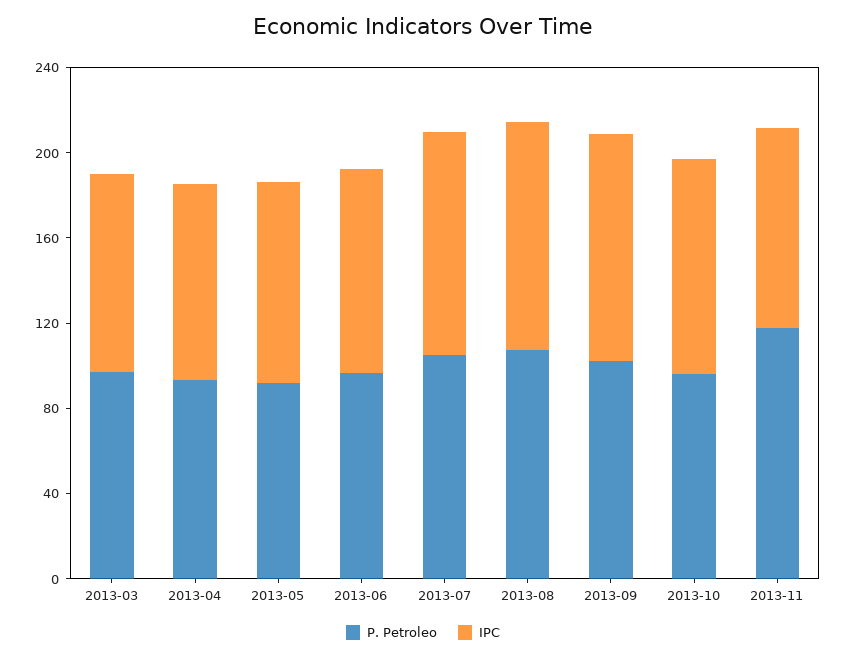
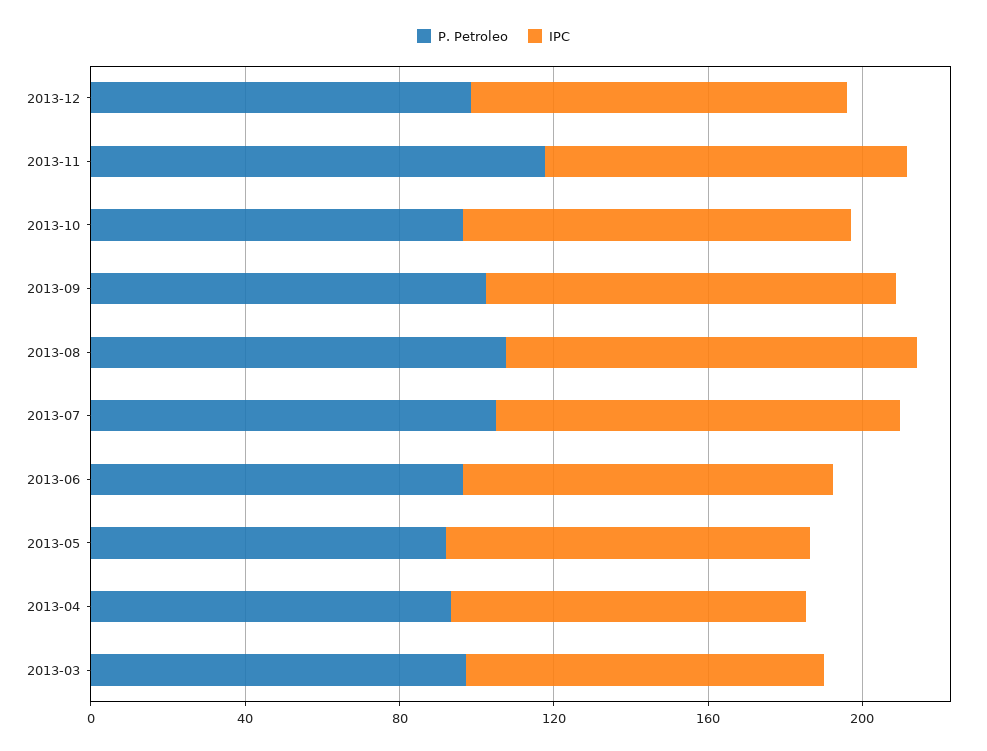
P. Petroleo, 2013-12: none -> 100
IPC, 2013-12: none -> 100

